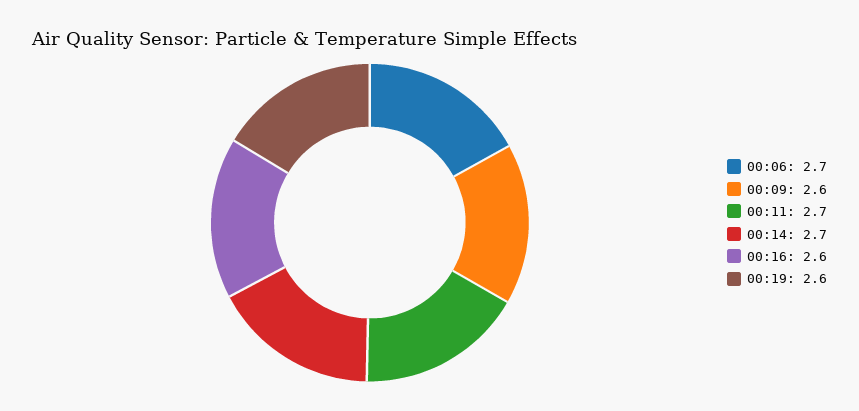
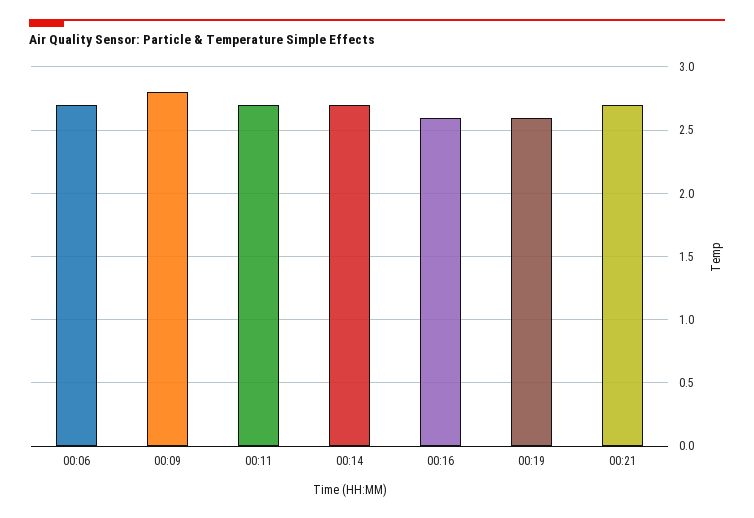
00:09: 2.6 -> 2.8
00:21: none -> 2.7

